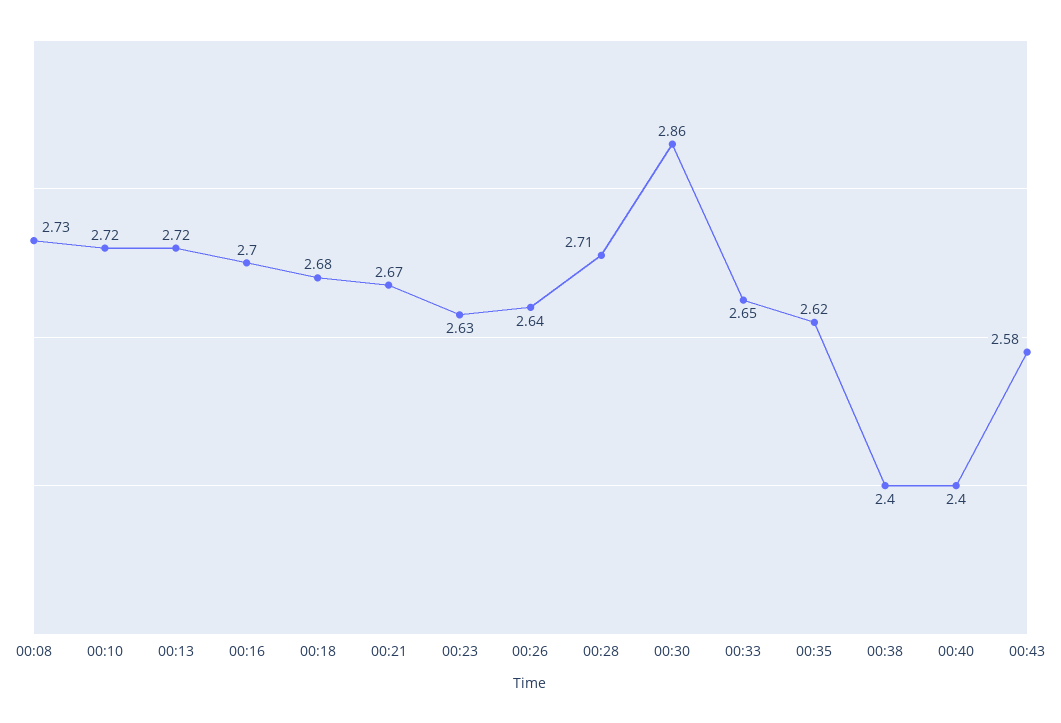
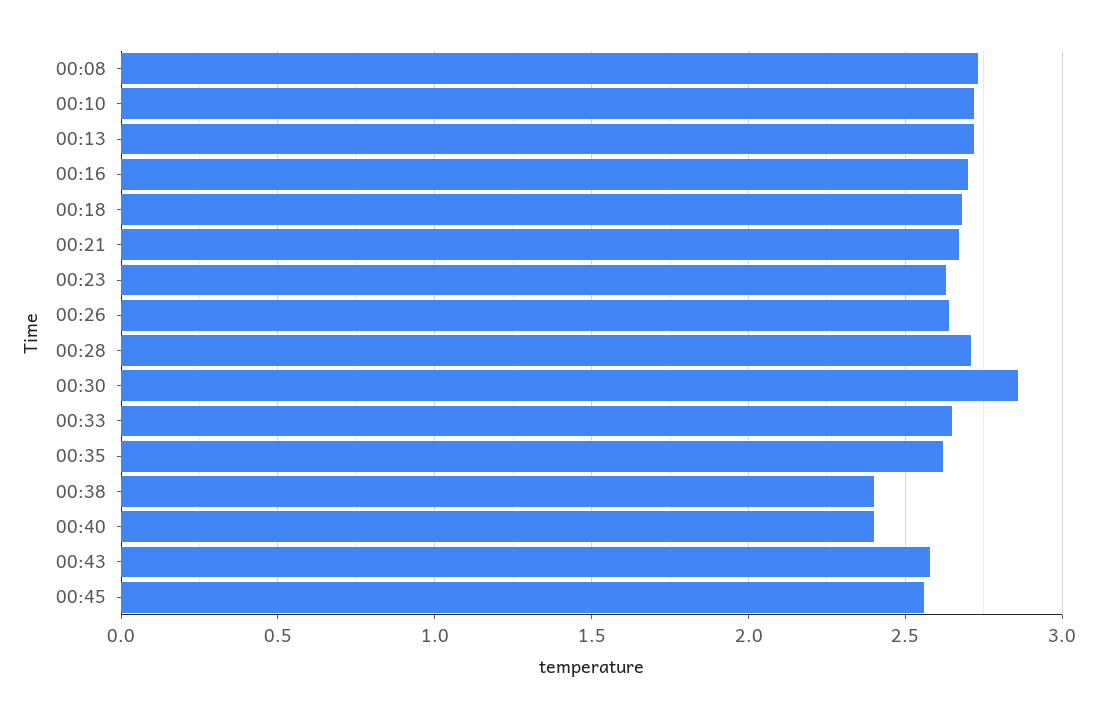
00:45: none -> 2.55

